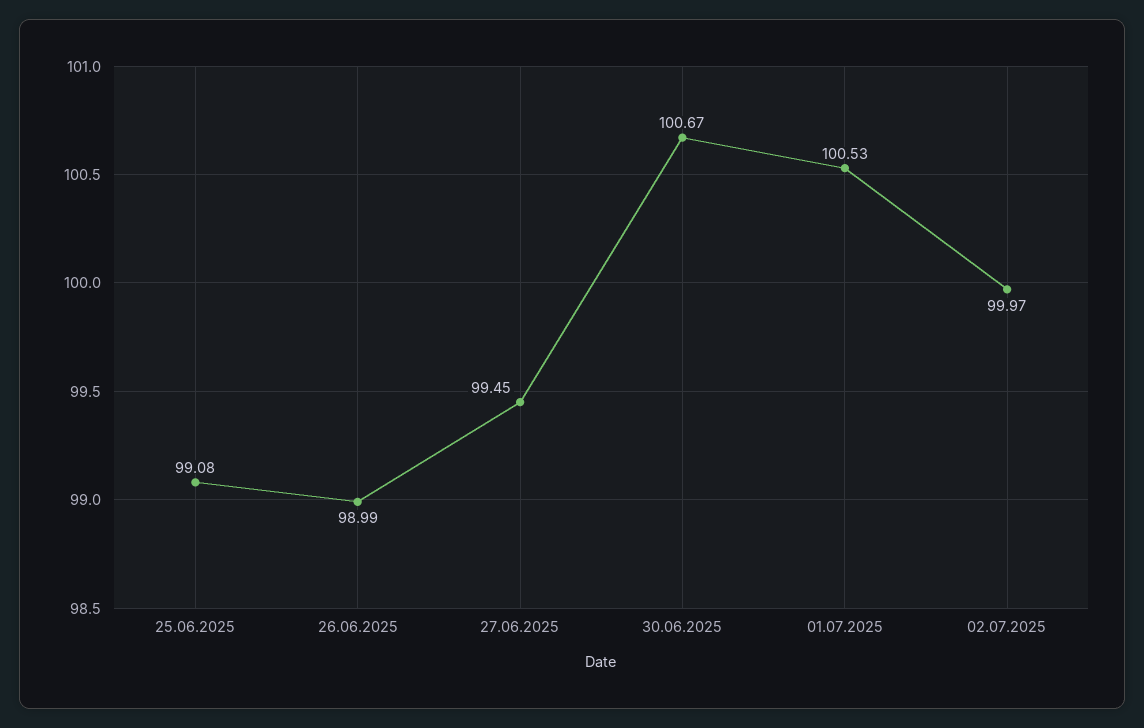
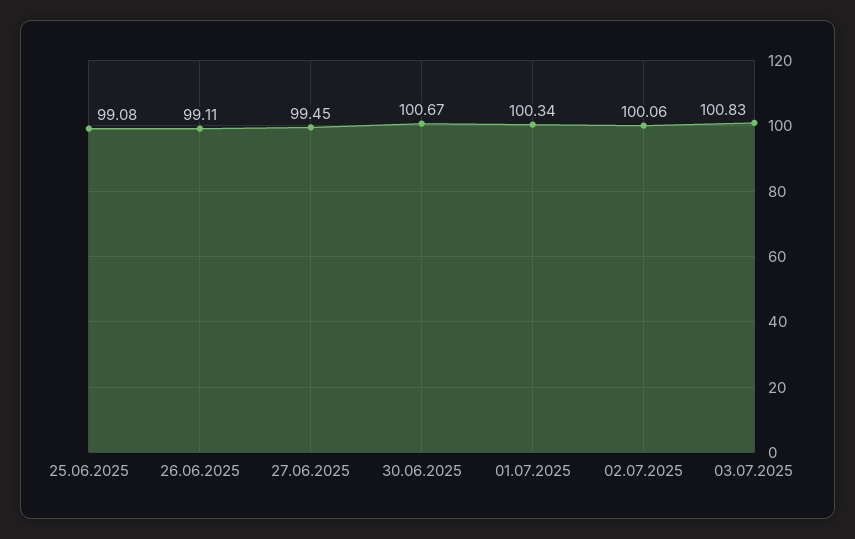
26.06.2025: 98.99 -> 99.11
01.07.2025: 100.53 -> 100.34
02.07.2025: 99.97 -> 100.06
03.07.2025: none -> 100.83

